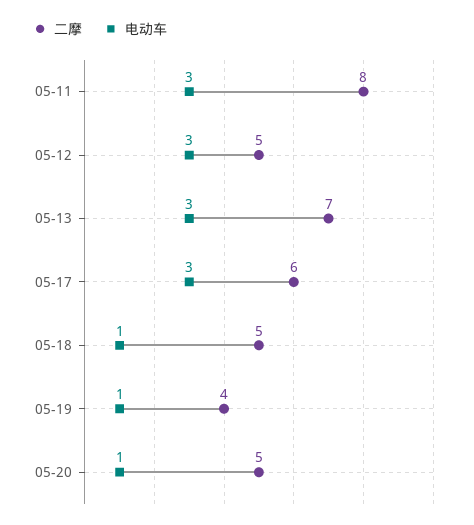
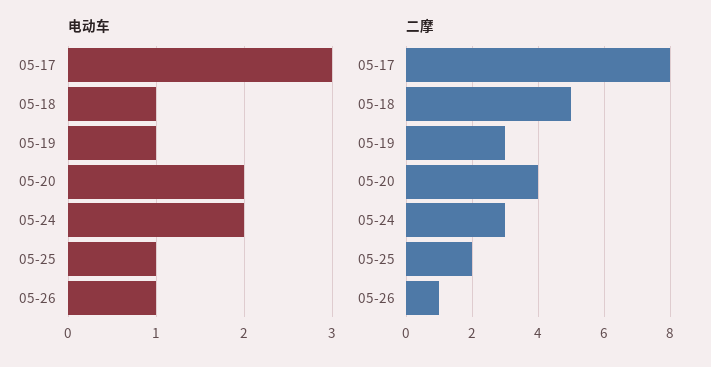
二摩, 05-11: 8 -> none
电动车, 05-11: 3 -> none
二摩, 05-12: 5 -> none
电动车, 05-12: 3 -> none
二摩, 05-13: 7 -> none
电动车, 05-13: 3 -> none
二摩, 05-17: 6 -> 8
二摩, 05-19: 4 -> 3
二摩, 05-20: 5 -> 4
电动车, 05-20: 1 -> 2
电动车, 05-24: none -> 2
电动车, 05-25: none -> 1
电动车, 05-26: none -> 1
二摩, 05-24: none -> 3
二摩, 05-25: none -> 2
二摩, 05-26: none -> 1

